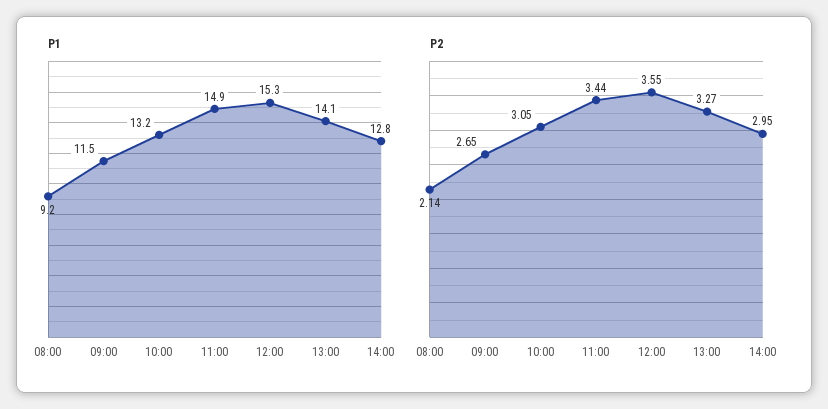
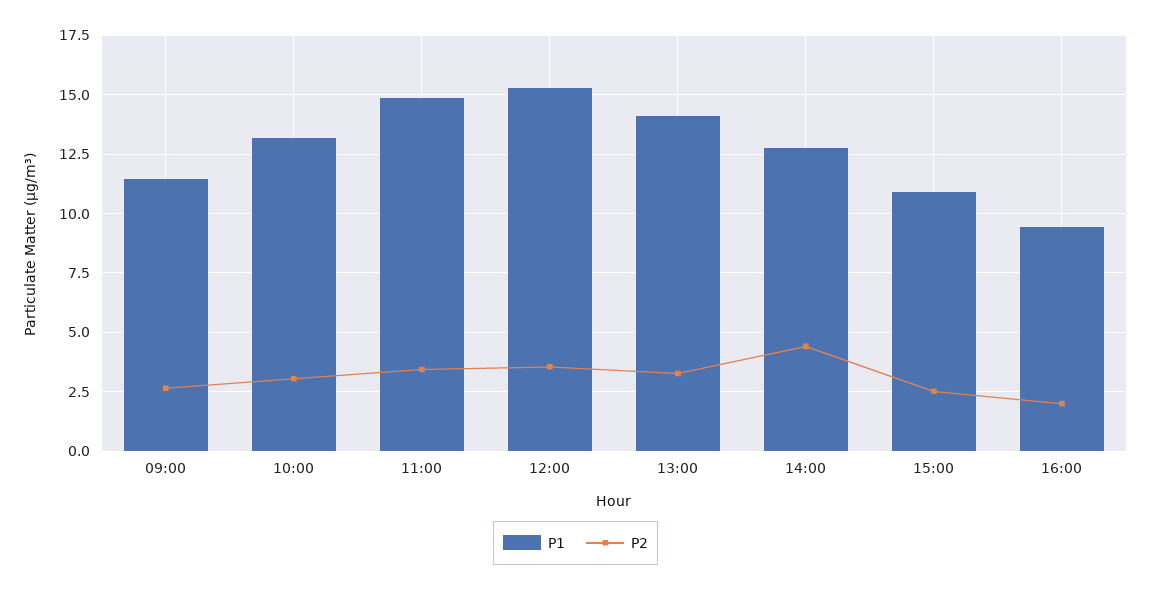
P1, 08:00: 9.2 -> none
P2, 08:00: 2.14 -> none
P2, 14:00: 2.95 -> 4.5
P1, 15:00: none -> 11
P2, 15:00: none -> 2.5
P1, 16:00: none -> 9.5
P2, 16:00: none -> 2

